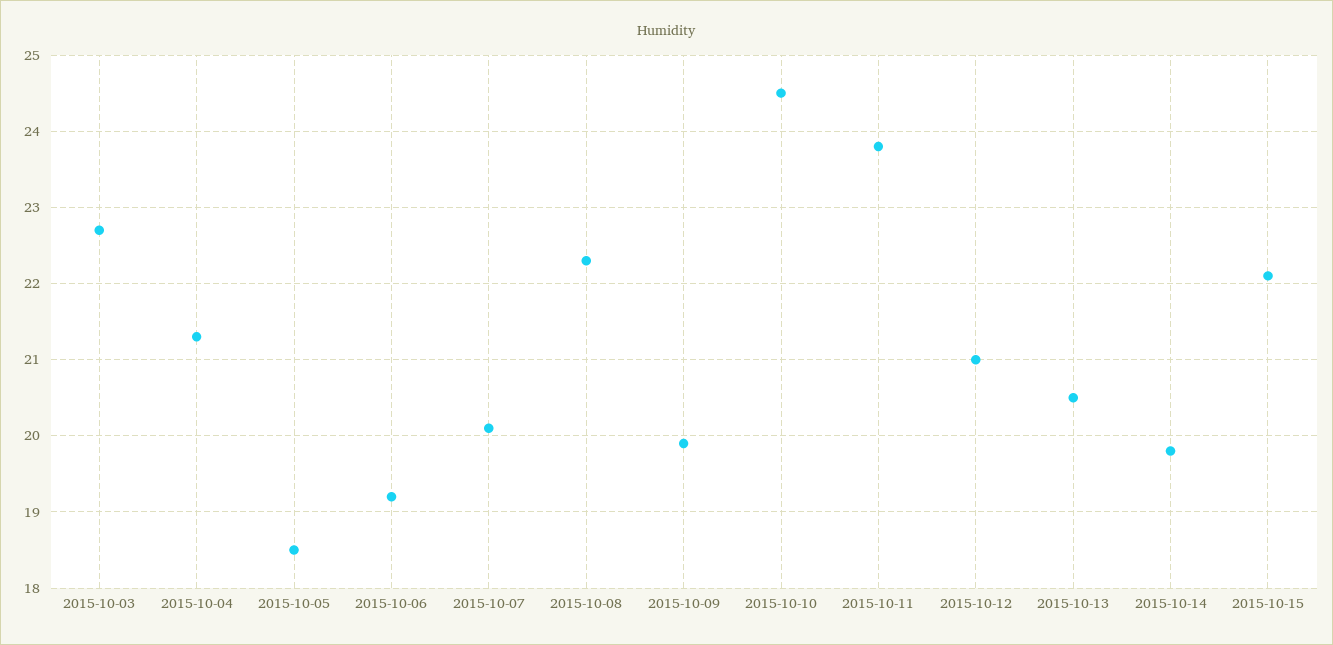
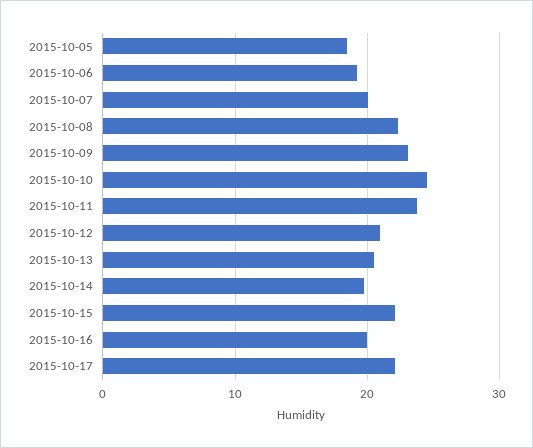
2015-10-03: 22.7 -> none
2015-10-04: 21.3 -> none
2015-10-09: 19.9 -> 23
2015-10-16: none -> 20
2015-10-17: none -> 22

